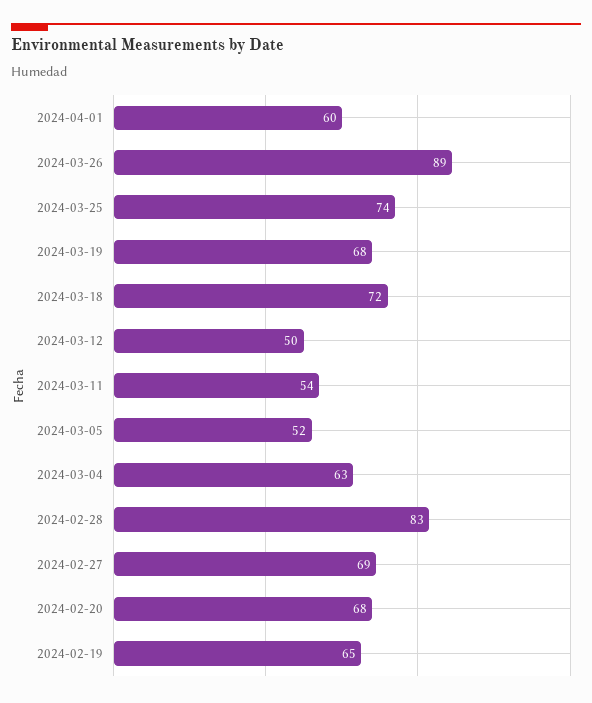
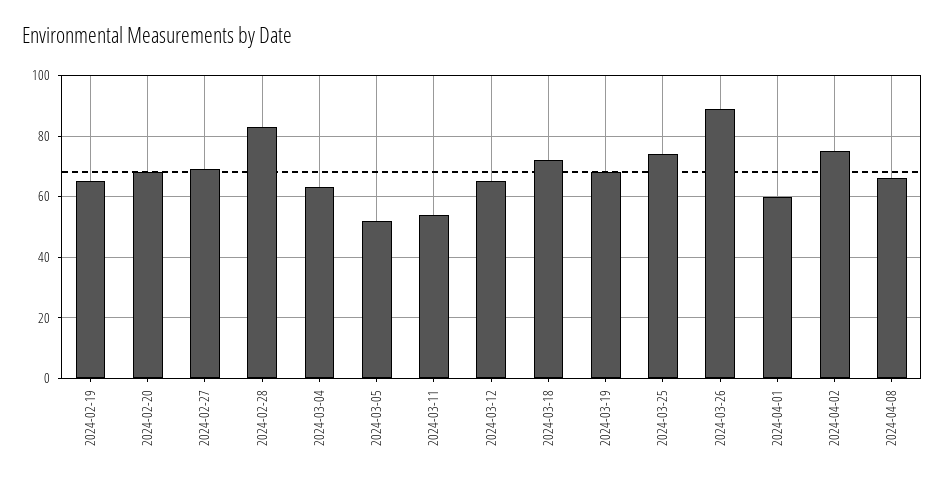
2024-03-12: 50 -> 65
2024-04-02: none -> 75
2024-04-08: none -> 65

